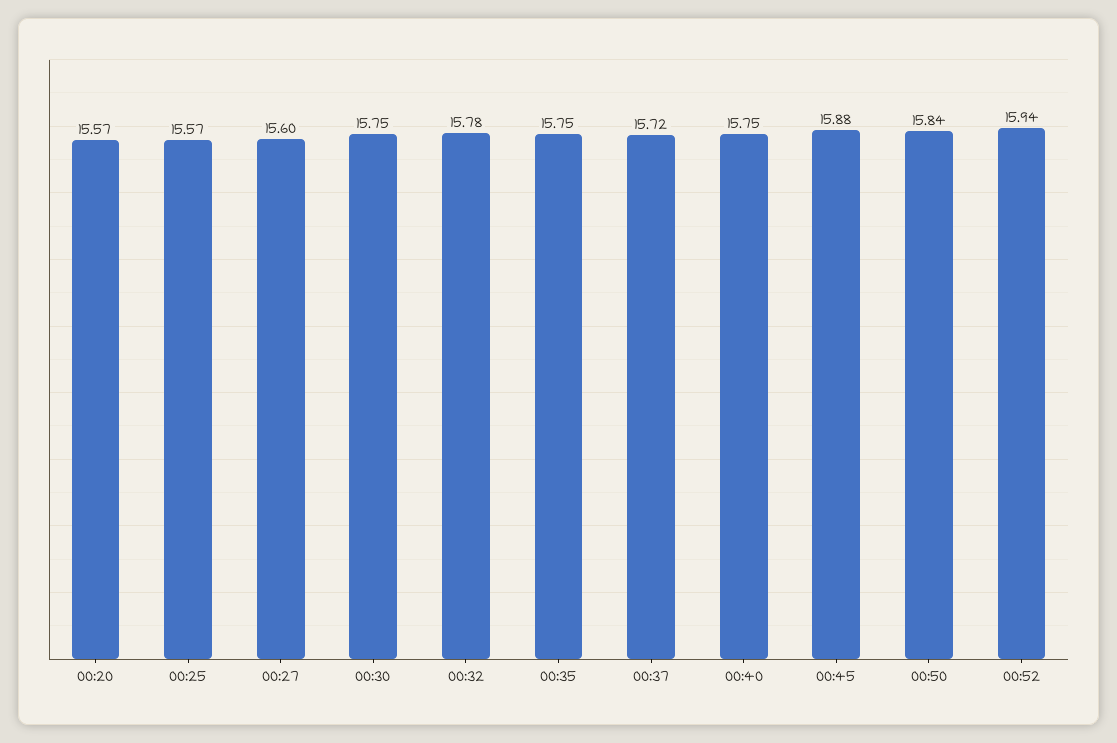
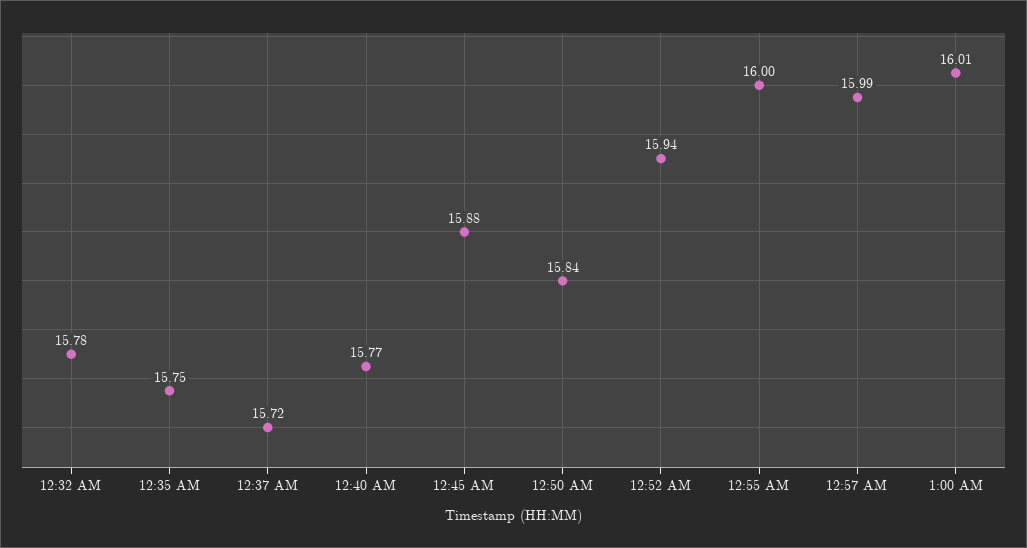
00:20: 15.57 -> none
00:25: 15.57 -> none
00:27: 15.6 -> none
00:30: 15.75 -> none
00:40: 15.75 -> 15.77
12:55 AM: none -> 16
12:57 AM: none -> 15.99
1:00 AM: none -> 16.01

